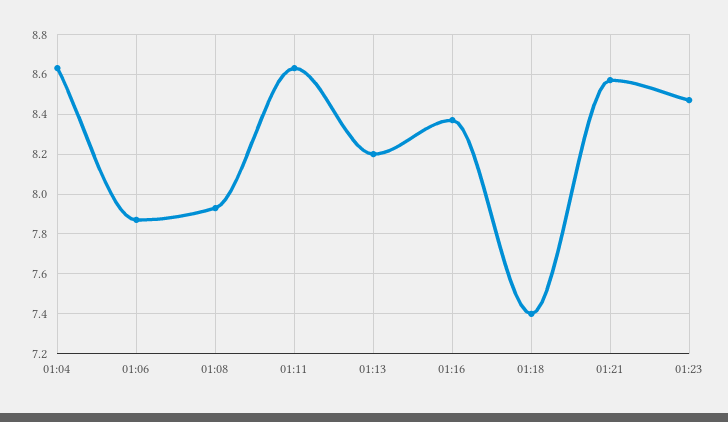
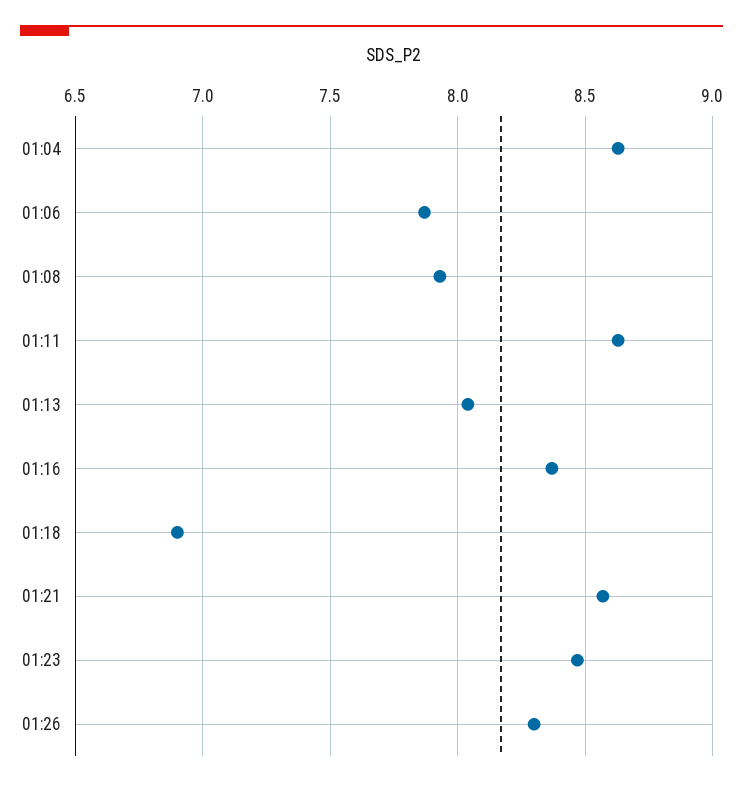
01:13: 8.2 -> 8.05
01:18: 7.4 -> 6.9
01:26: none -> 8.3

